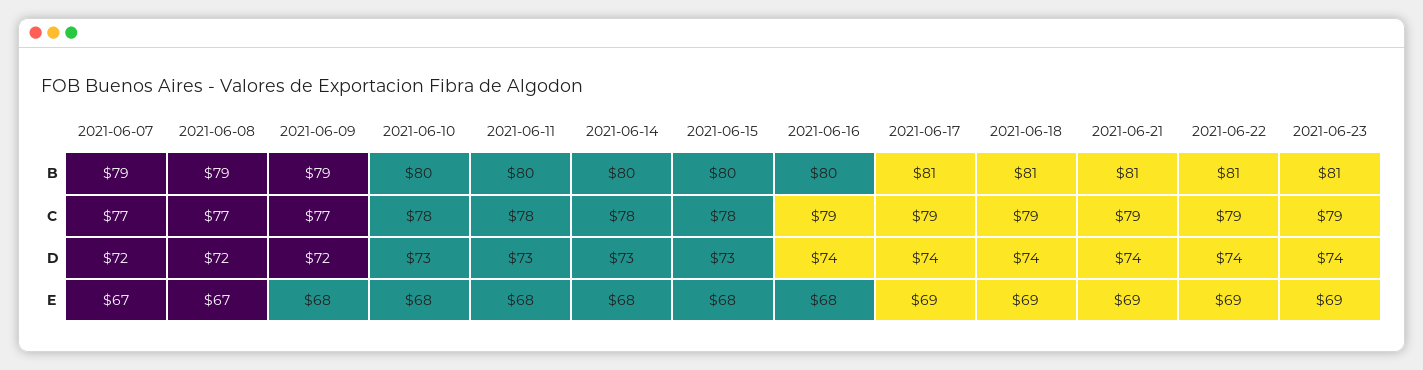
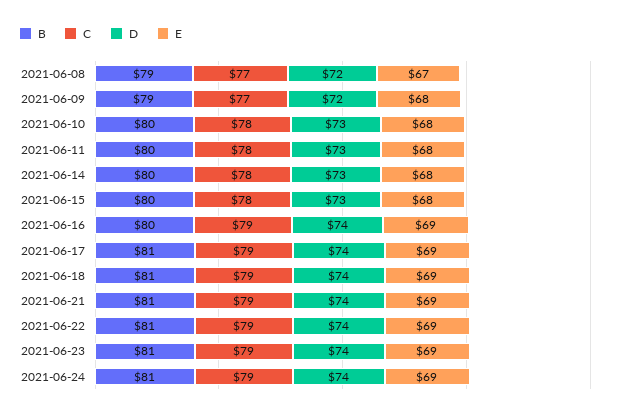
B, 2021-06-07: 79 -> none
C, 2021-06-07: 77 -> none
D, 2021-06-07: 72 -> none
E, 2021-06-07: 67 -> none
E, 2021-06-16: 68 -> 69
B, 2021-06-24: none -> 81
C, 2021-06-24: none -> 79
D, 2021-06-24: none -> 74
E, 2021-06-24: none -> 69

